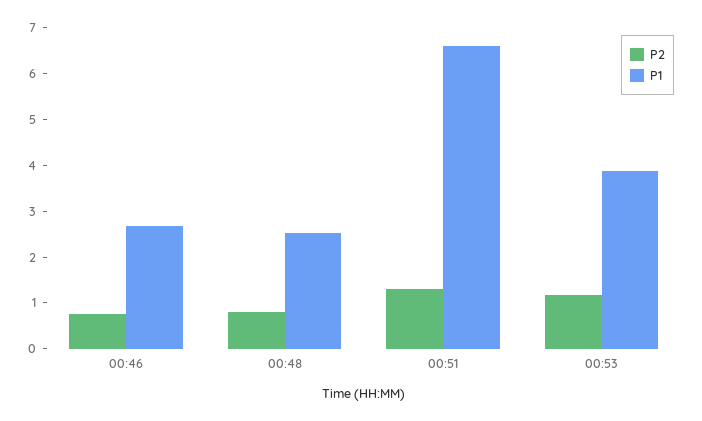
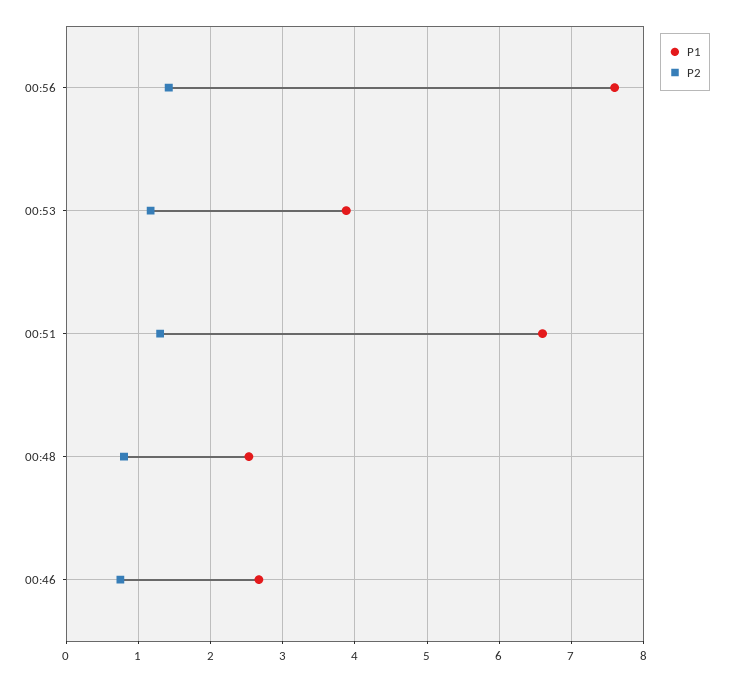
P1, 00:56: none -> 7.6
P2, 00:56: none -> 1.4

